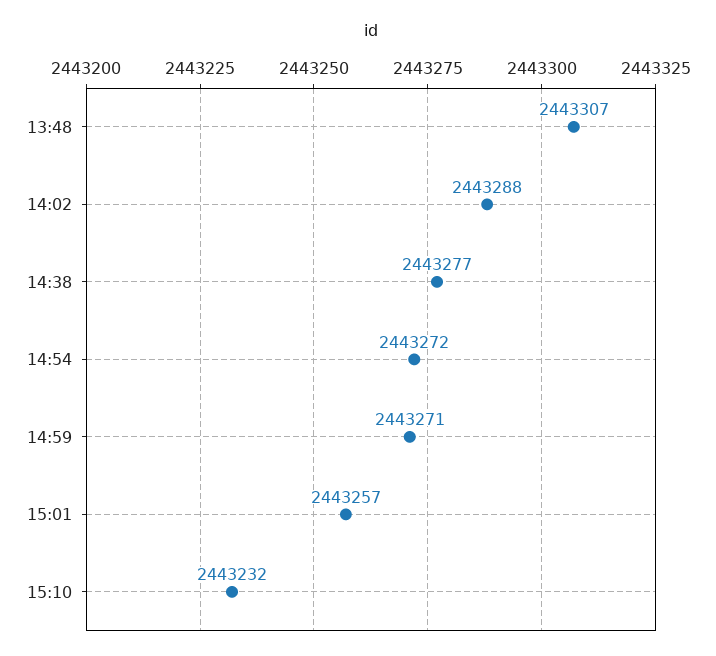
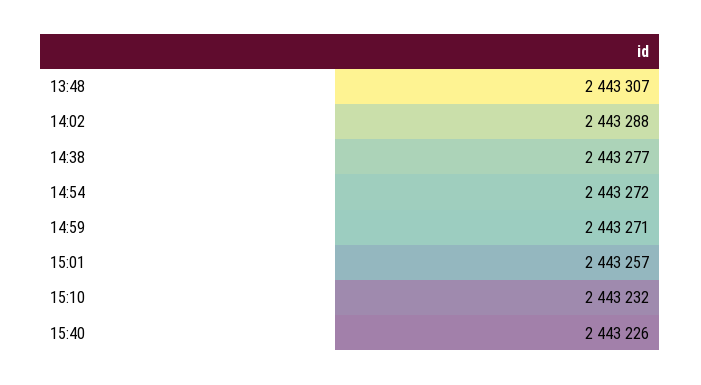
15:40: none -> 2443226

